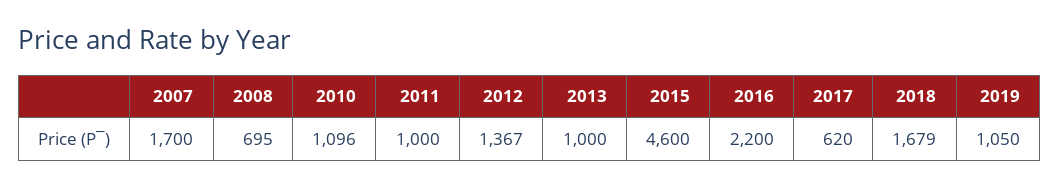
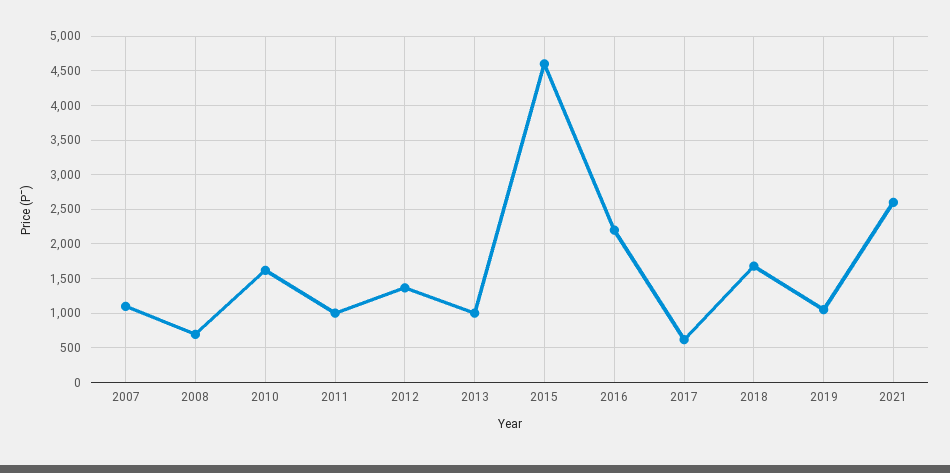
2007: 1700 -> 1100
2010: 1096 -> 1600
2021: none -> 2600

